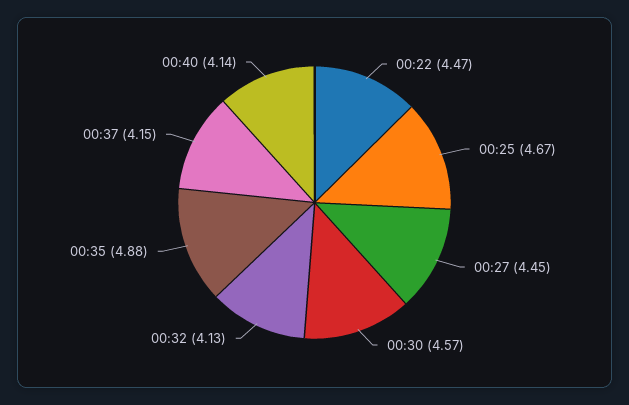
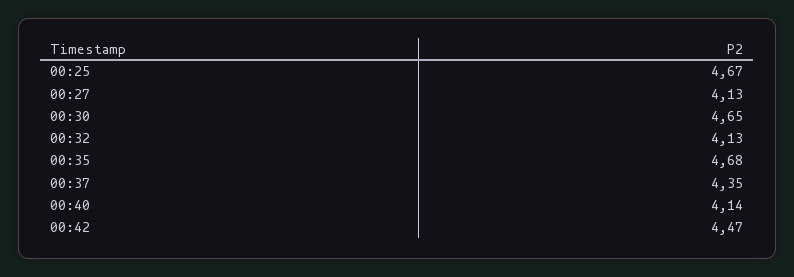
00:22: 4.47 -> none
00:27: 4.45 -> 4.13
00:30: 4.57 -> 4.65
00:35: 4.88 -> 4.68
00:37: 4.15 -> 4.35
00:42: none -> 4.47

